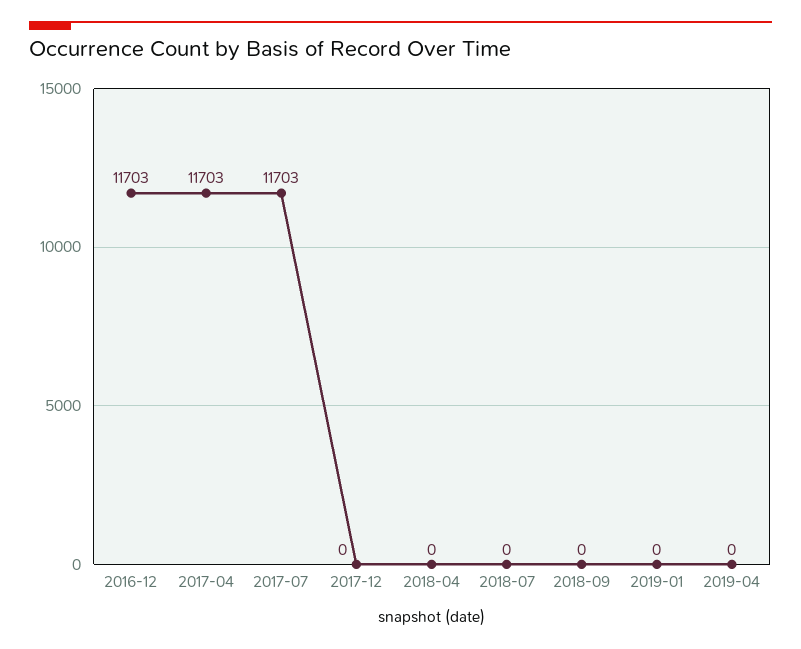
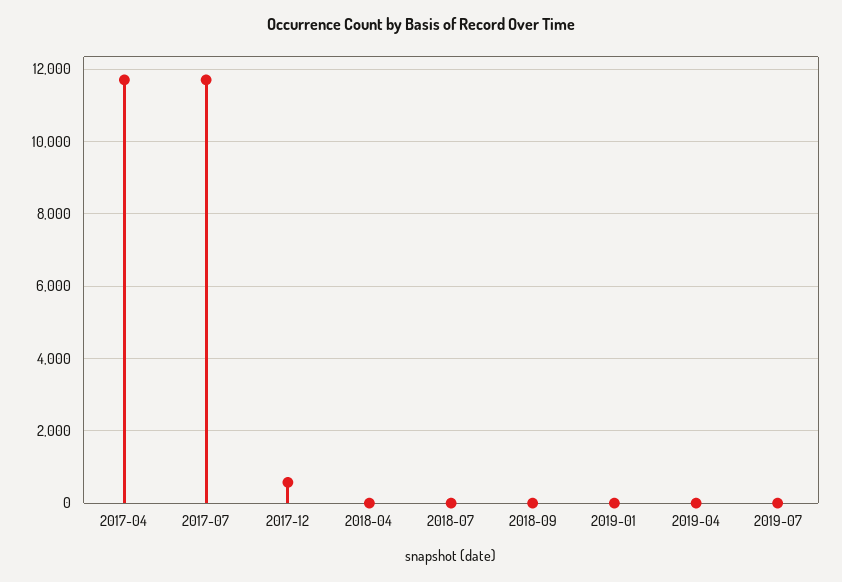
2016-12: 11703 -> none
2017-12: 0 -> 600
2019-07: none -> 0

